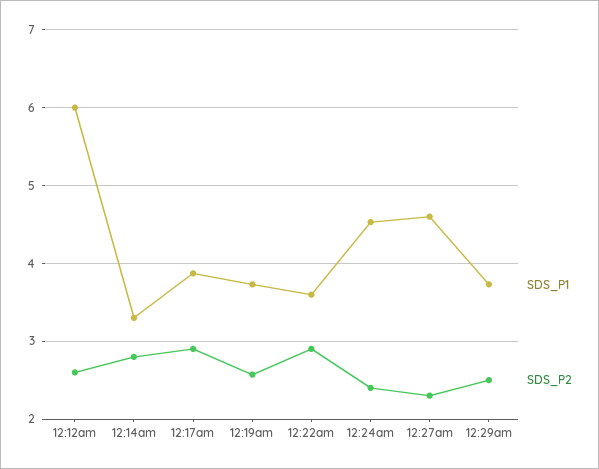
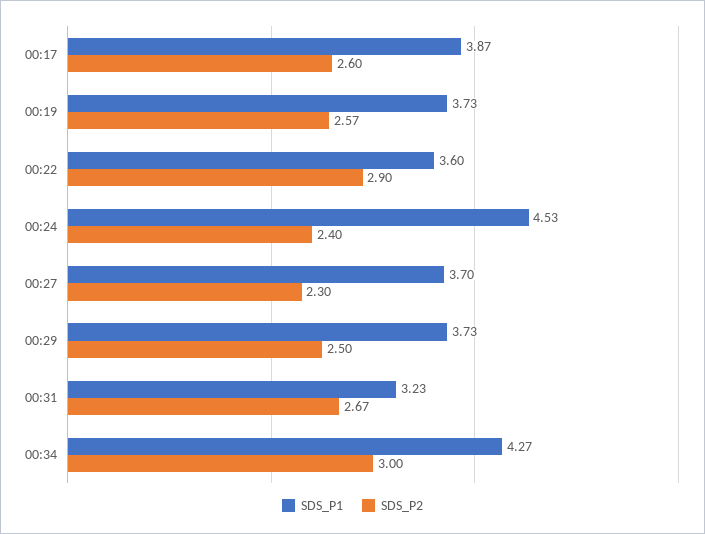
SDS_P1, 12:12am: 6 -> none
SDS_P2, 12:12am: 2.6 -> none
SDS_P1, 12:14am: 3.3 -> none
SDS_P2, 12:14am: 2.8 -> none
SDS_P2, 12:17am: 2.9 -> 2.6
SDS_P1, 12:27am: 4.6 -> 3.7
SDS_P1, 00:31: none -> 3.23
SDS_P2, 00:31: none -> 2.67
SDS_P1, 00:34: none -> 4.27
SDS_P2, 00:34: none -> 3

